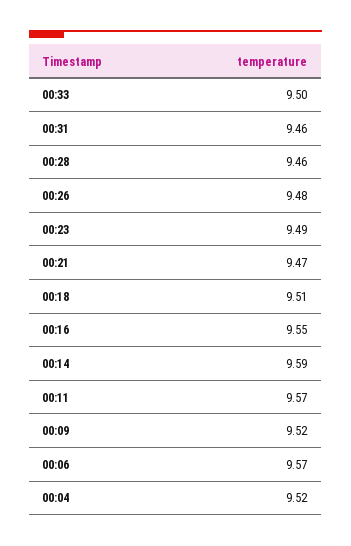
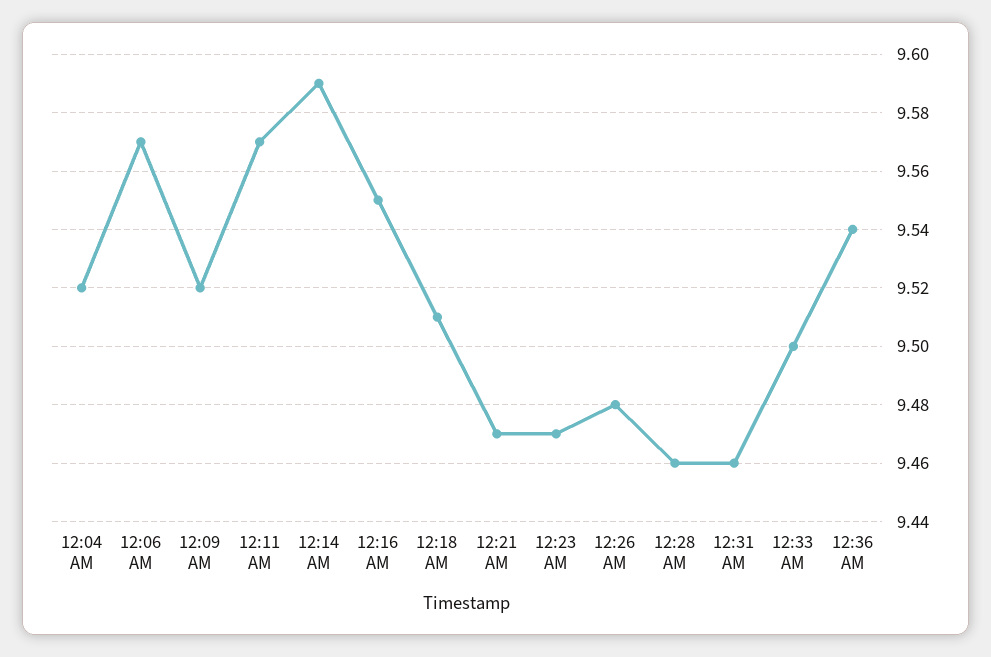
00:23: 9.49 -> 9.47
12:36 AM: none -> 9.54

